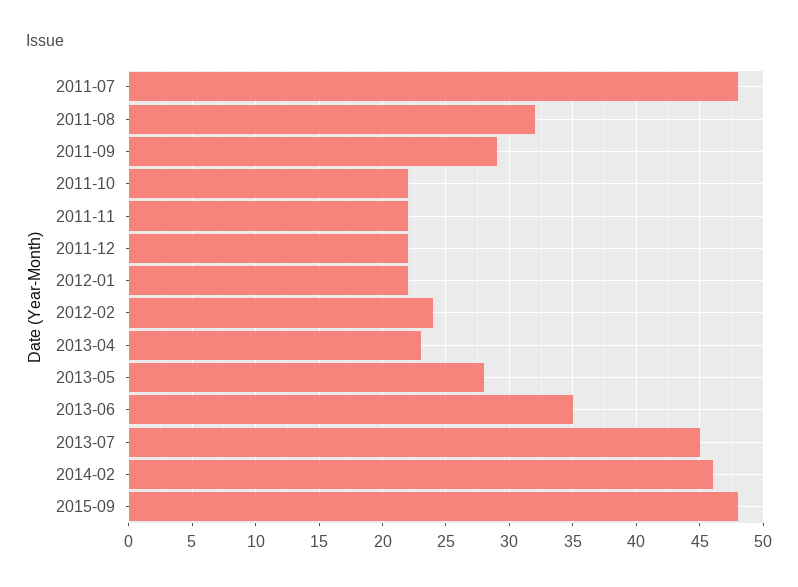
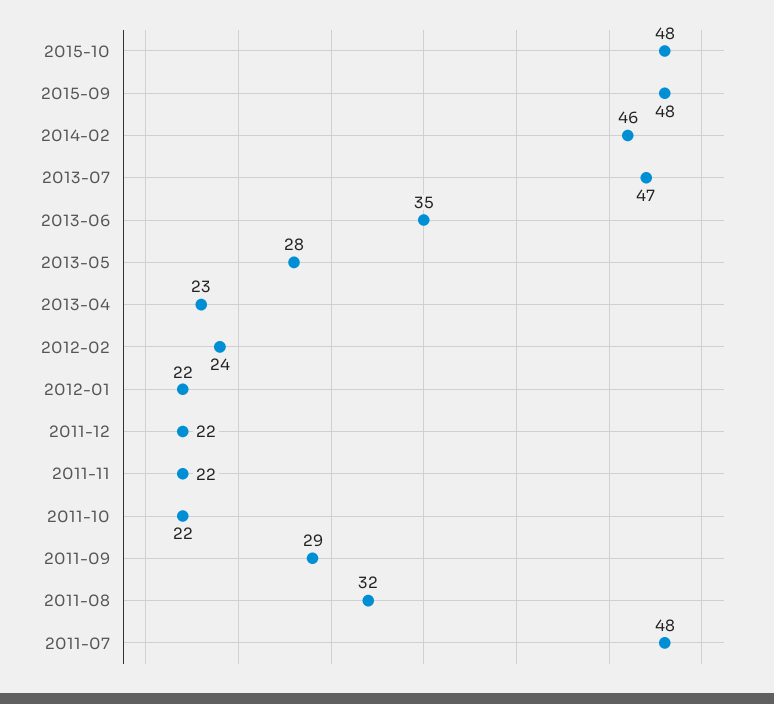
2013-07: 45 -> 47
2015-10: none -> 48

